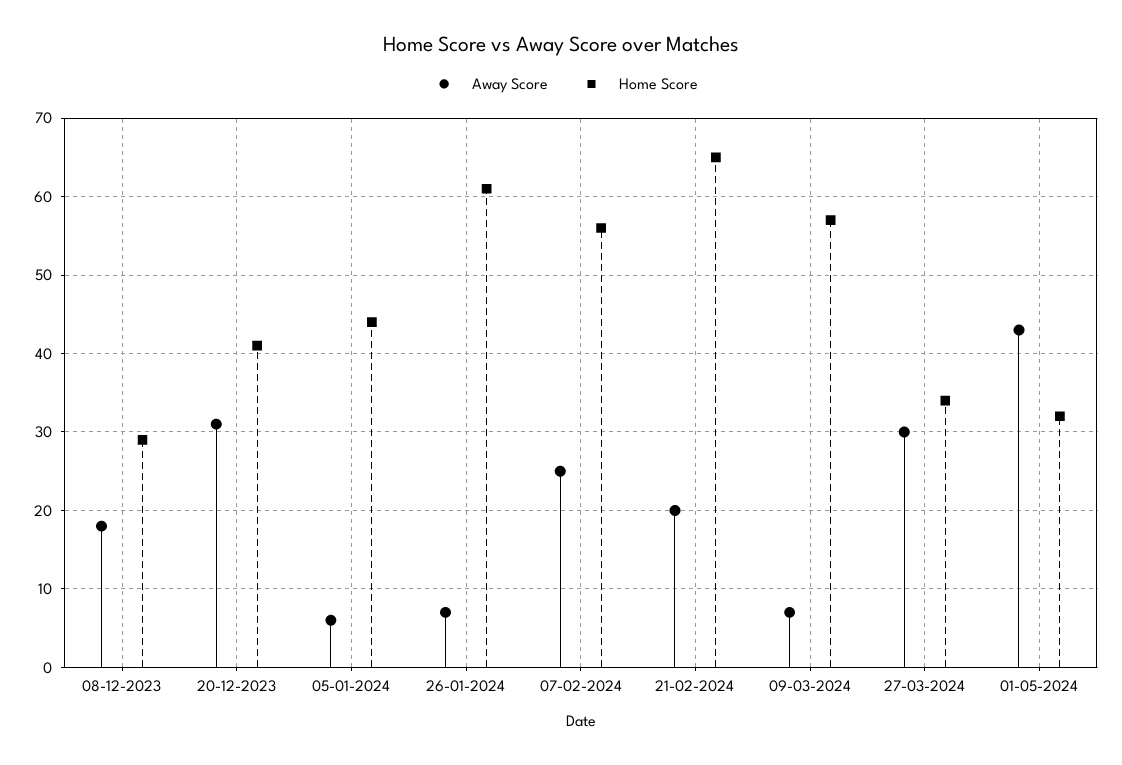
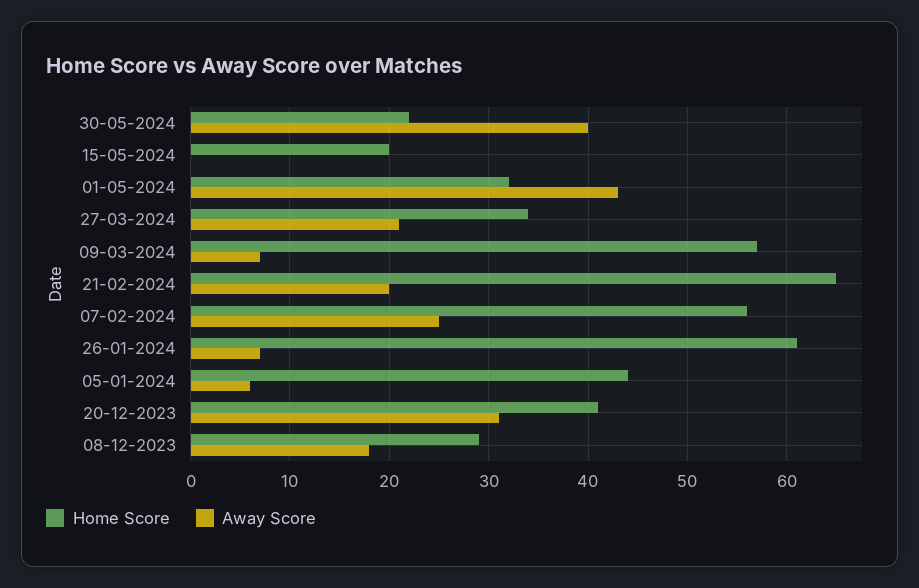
Away Score, 27-03-2024: 30 -> 21
Home Score, 30-05-2024: none -> 22
Away Score, 30-05-2024: none -> 40
Home Score, 15-05-2024: none -> 20
Away Score, 15-05-2024: none -> 0

